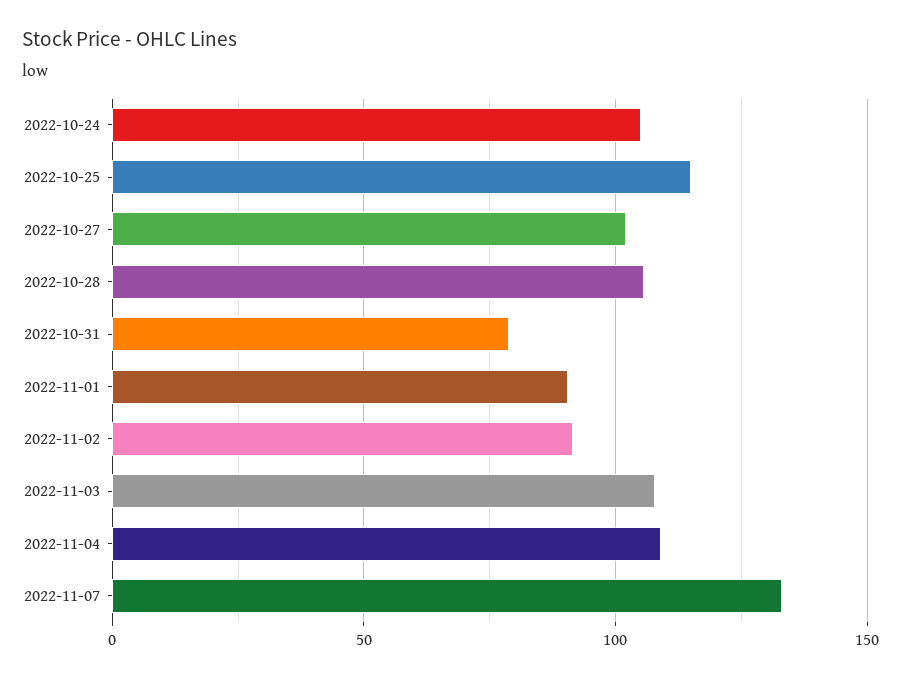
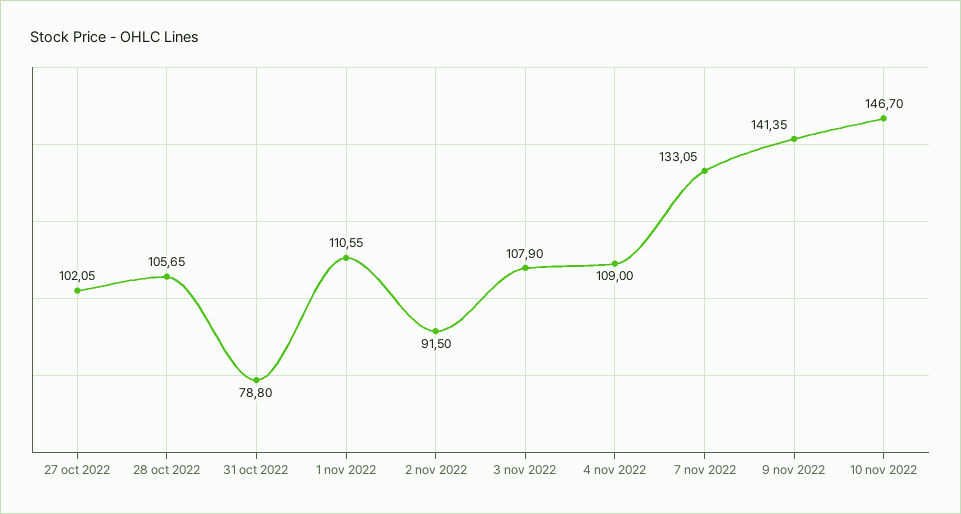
2022-10-24: 105 -> none
2022-10-25: 115 -> none
2022-11-01: 90 -> 110.55
9 nov 2022: none -> 141.35
10 nov 2022: none -> 146.7

